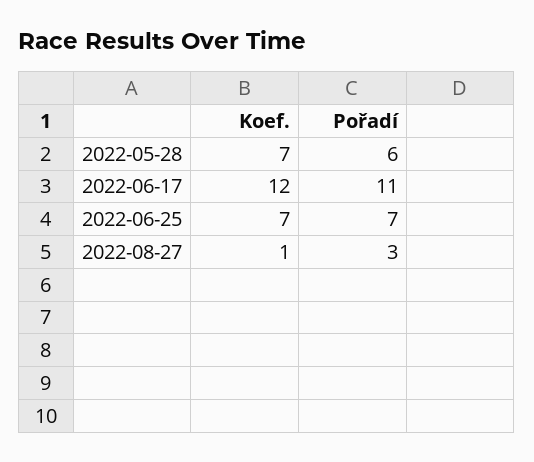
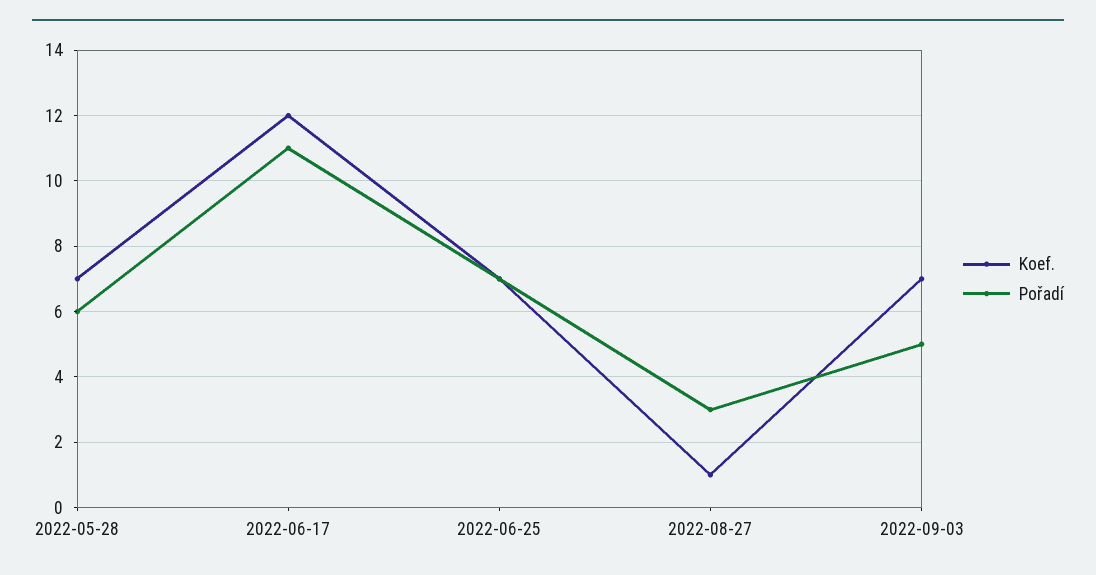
Koef., 2022-09-03: none -> 7
Pořadí, 2022-09-03: none -> 5

